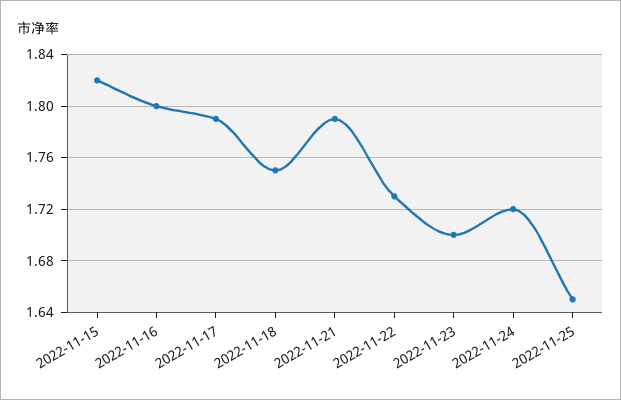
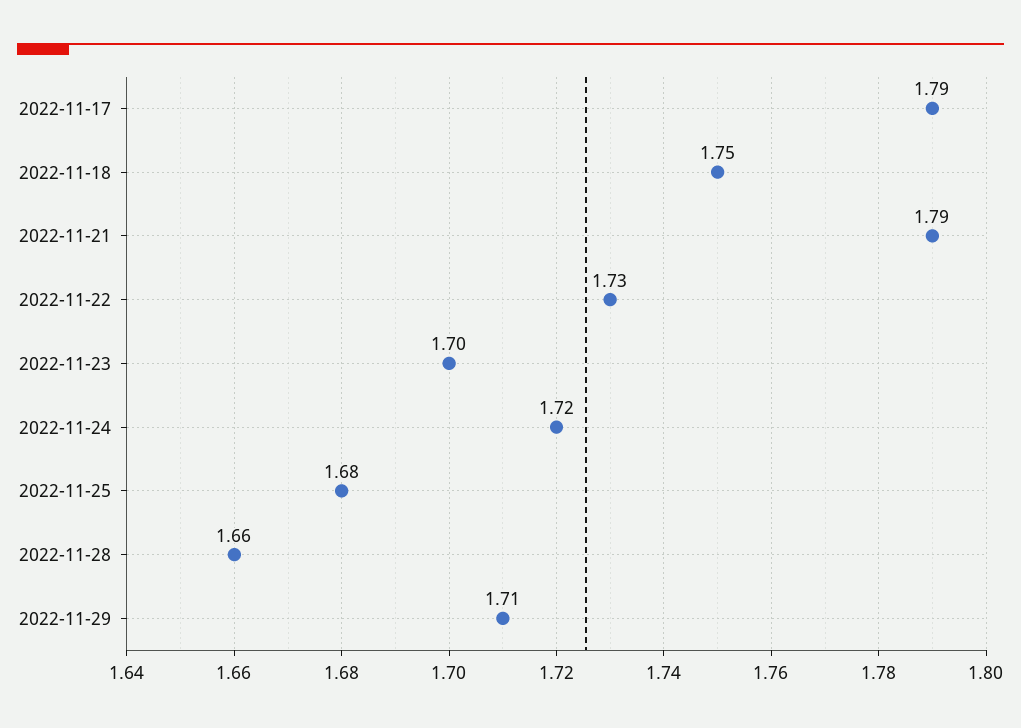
2022-11-15: 1.82 -> none
2022-11-16: 1.8 -> none
2022-11-25: 1.65 -> 1.68
2022-11-28: none -> 1.66
2022-11-29: none -> 1.71

